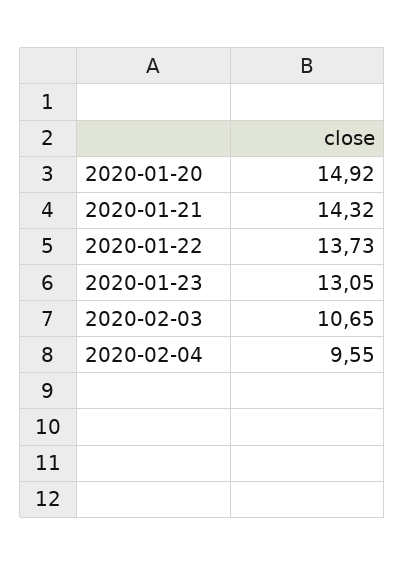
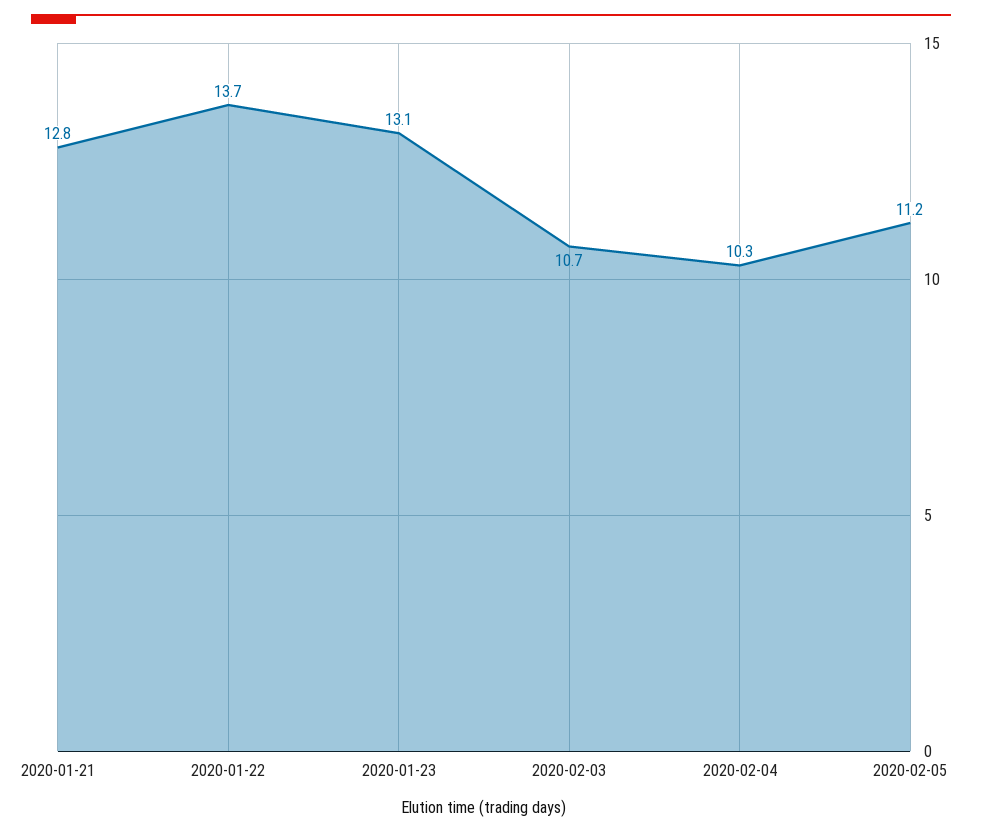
2020-01-20: 14.92 -> none
2020-01-21: 14.32 -> 12.8
2020-02-04: 9.55 -> 10.3
2020-02-05: none -> 11.2

